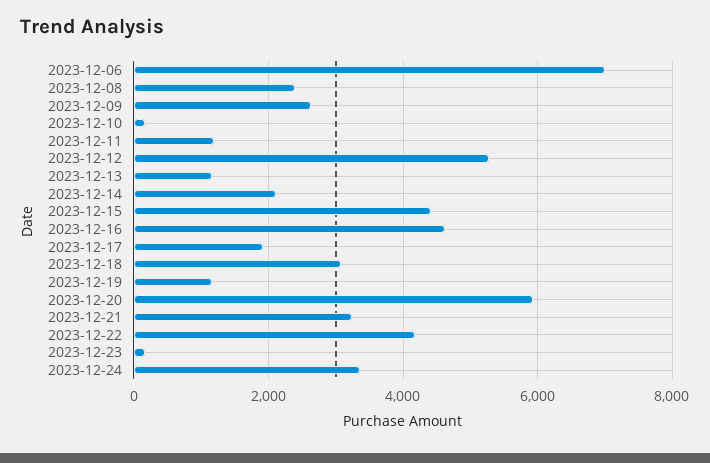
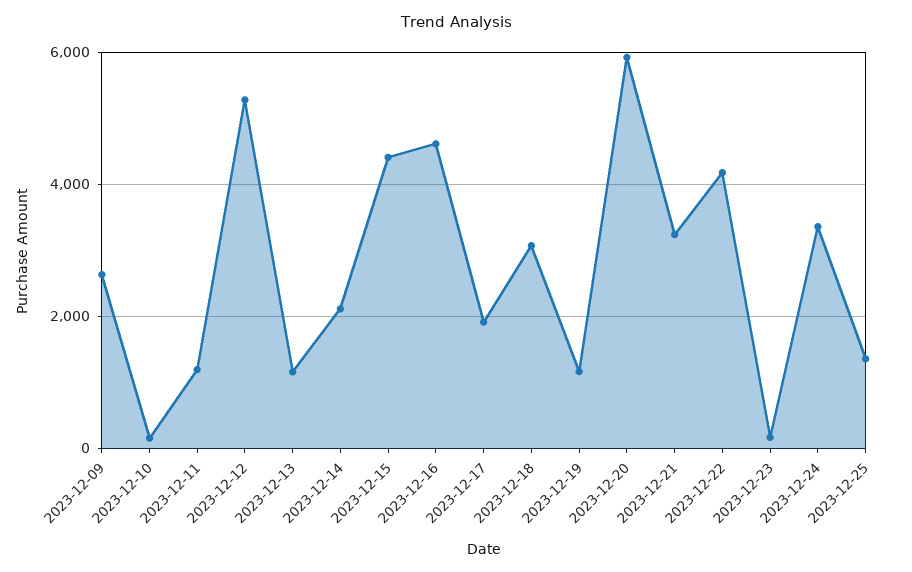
2023-12-06: 7000 -> none
2023-12-08: 2400 -> none
2023-12-25: none -> 1400

